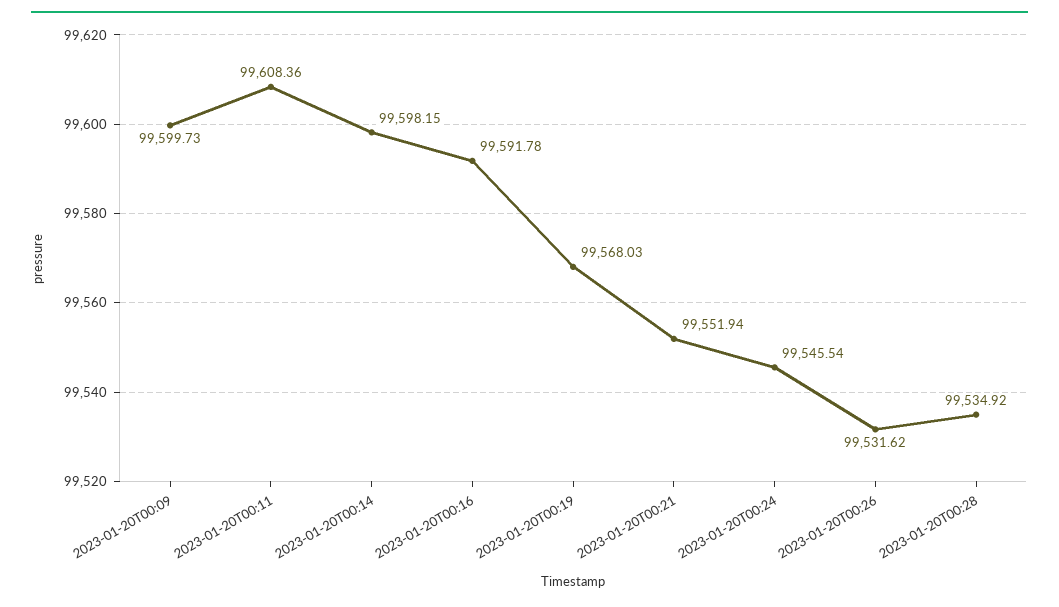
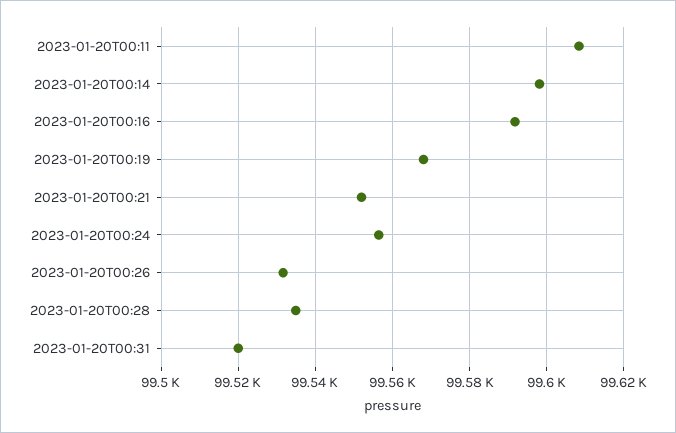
2023-01-20T00:09: 99599.73 -> none
2023-01-20T00:24: 99545.54 -> 99556
2023-01-20T00:31: none -> 99520

